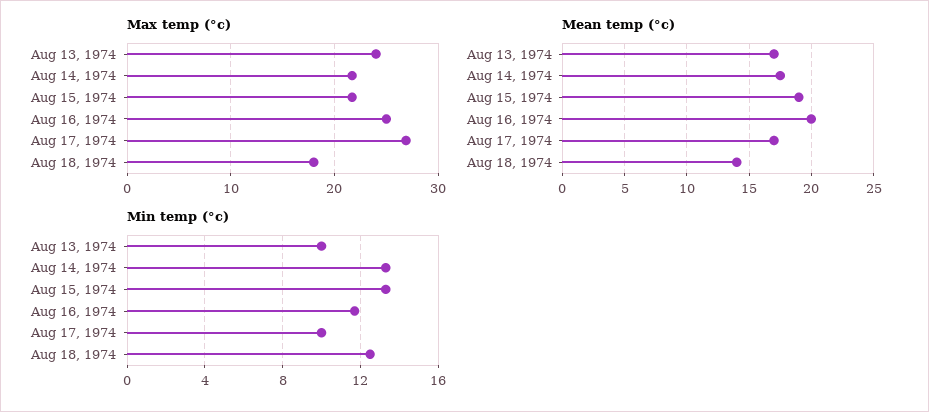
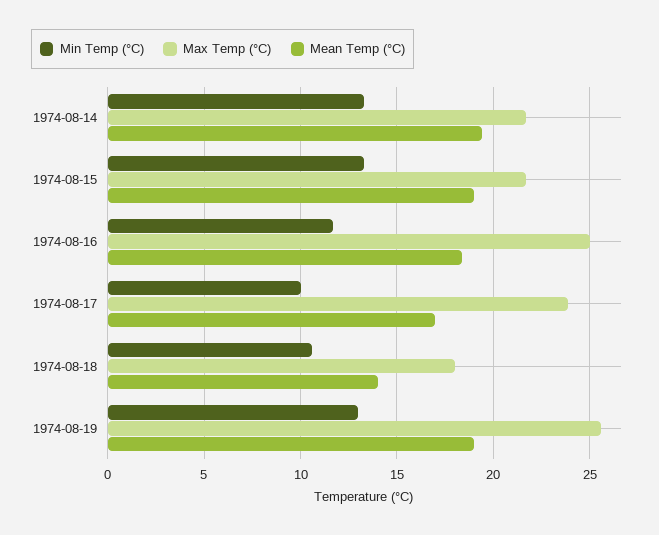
Max temp (°c), Aug 13, 1974: 24 -> none
Max temp (°c), Aug 17, 1974: 27 -> 24
Mean temp (°c), Aug 13, 1974: 17 -> none
Mean temp (°c), Aug 14, 1974: 17.5 -> 19.5
Mean temp (°c), Aug 16, 1974: 20 -> 18.5
Min temp (°c), Aug 13, 1974: 10 -> none
Min temp (°c), Aug 18, 1974: 12.5 -> 10.5
Min temp (°c), 1974-08-19: none -> 13
Max temp (°c), 1974-08-19: none -> 25.5
Mean temp (°c), 1974-08-19: none -> 19

